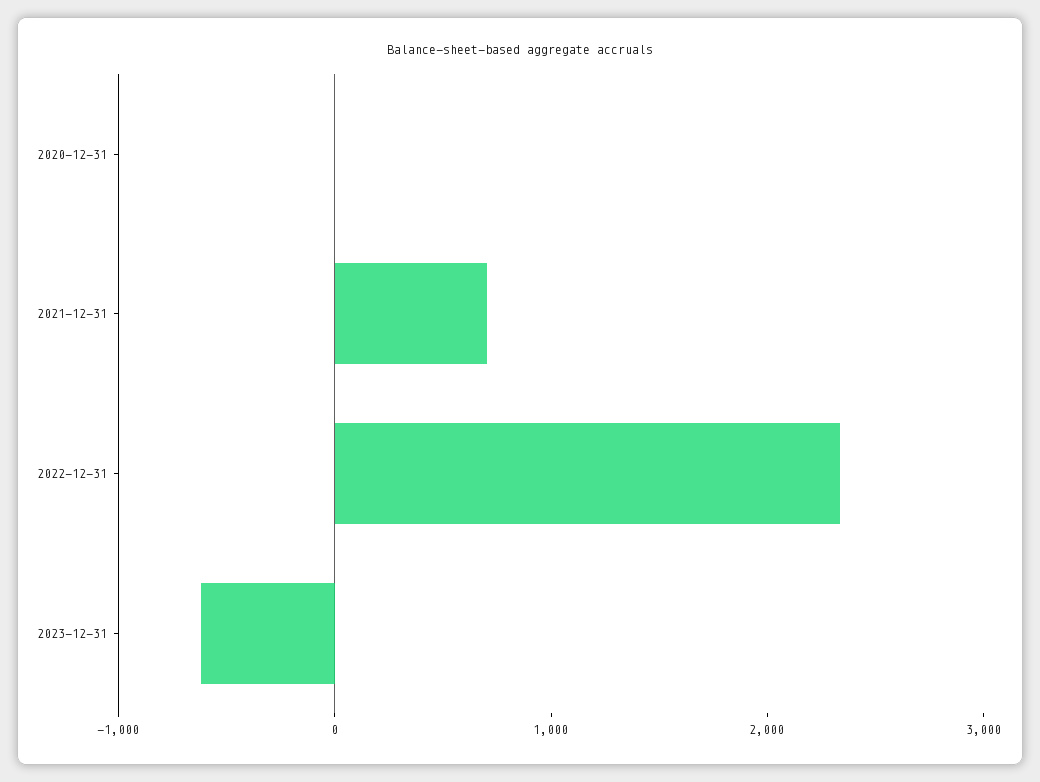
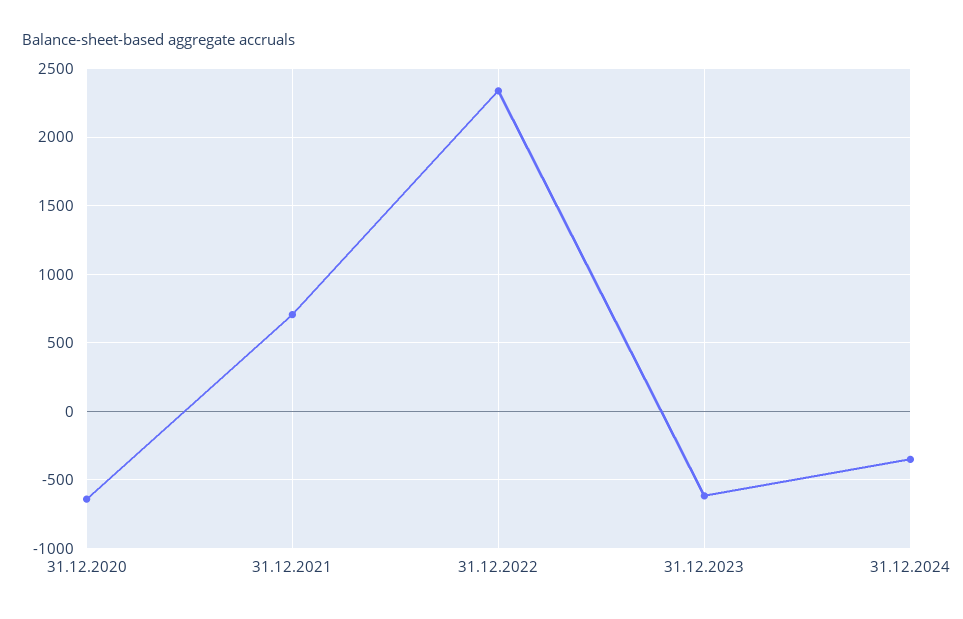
2020-12-31: 0 -> -650
31.12.2024: none -> -350

